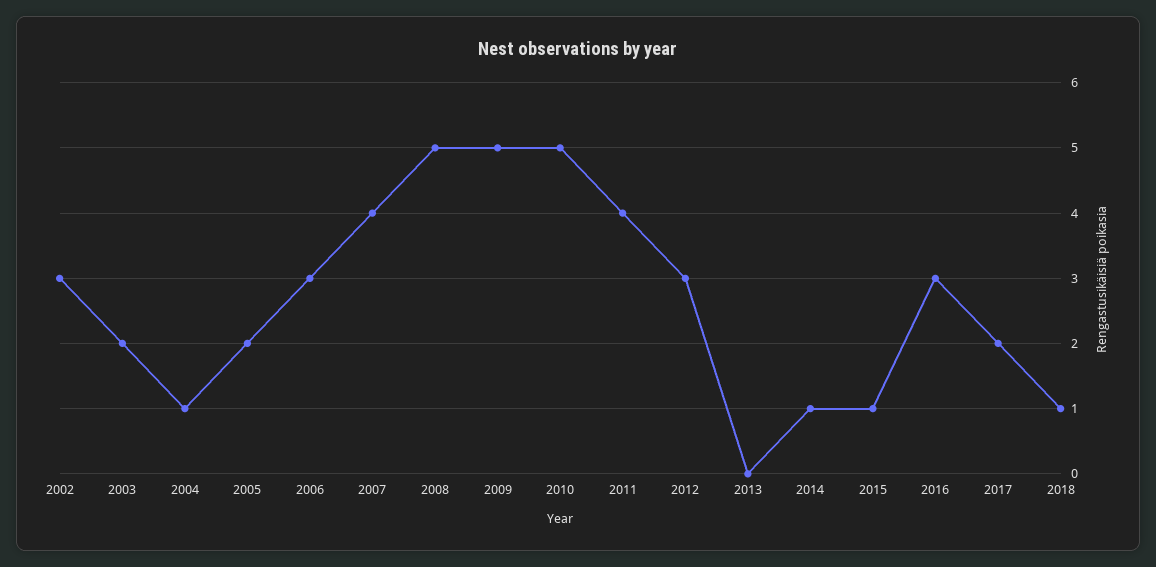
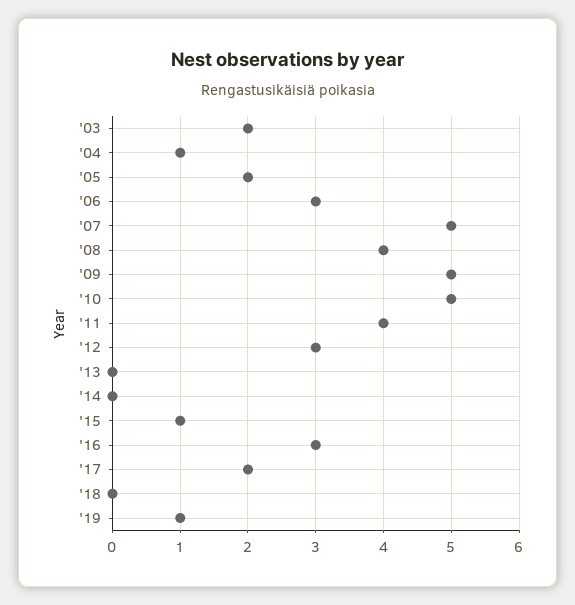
2002: 3 -> none
2007: 4 -> 5
2008: 5 -> 4
2014: 1 -> 0
2018: 1 -> 0
'19: none -> 1

